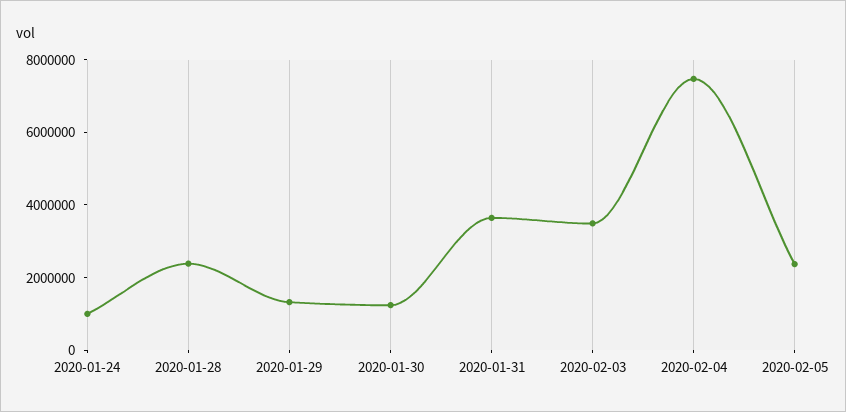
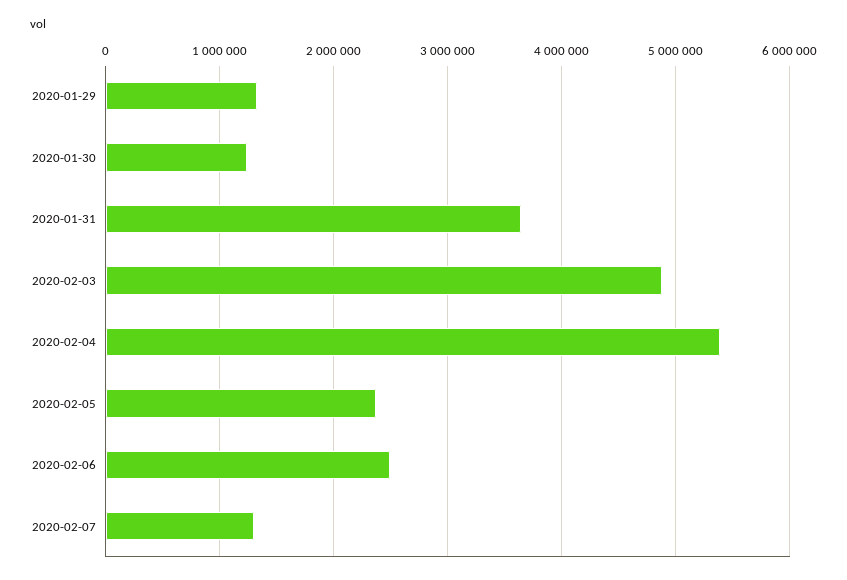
2020-01-24: 1000000 -> none
2020-01-28: 2500000 -> none
2020-02-03: 3500000 -> 4900000
2020-02-04: 7500000 -> 5400000
2020-02-06: none -> 2500000
2020-02-07: none -> 1300000

